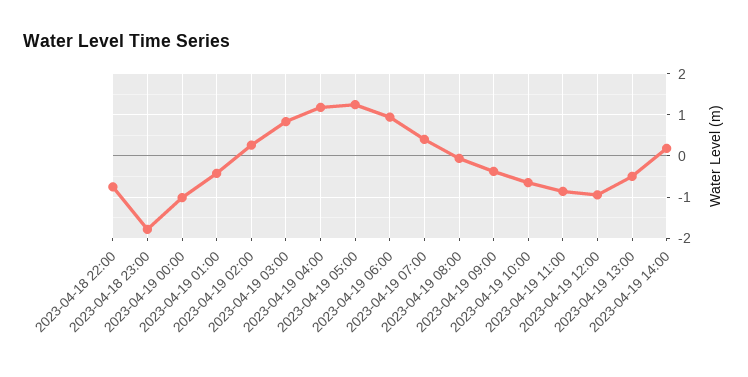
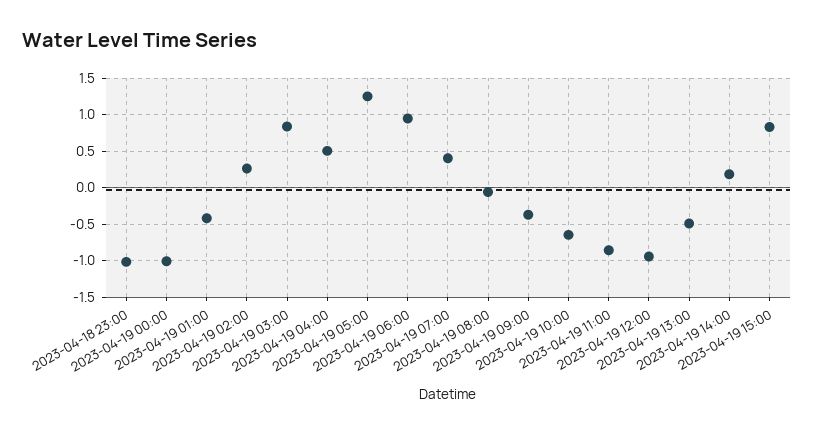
2023-04-18 22:00: -0.8 -> none
2023-04-18 23:00: -1.8 -> -1
2023-04-19 04:00: 1.2 -> 0.5
2023-04-19 15:00: none -> 0.8

